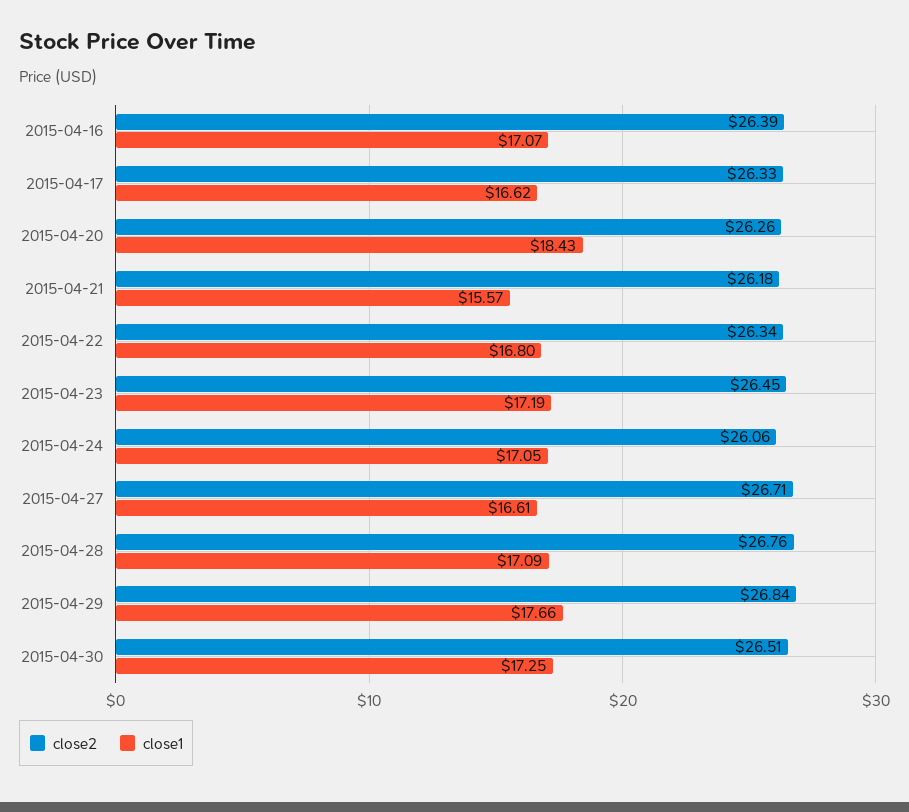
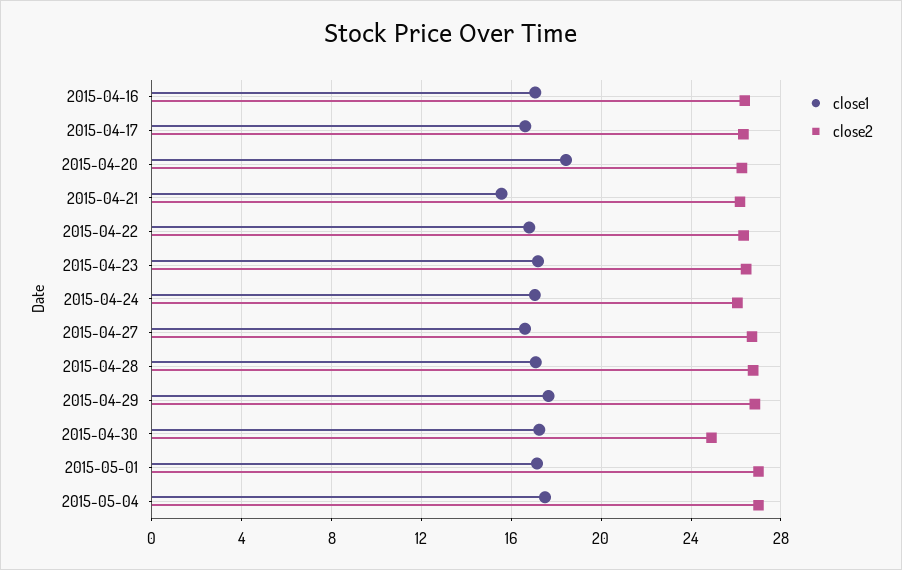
close2, 2015-04-30: 26.51 -> 25
close1, 2015-05-01: none -> 17
close2, 2015-05-01: none -> 27
close1, 2015-05-04: none -> 17.5
close2, 2015-05-04: none -> 27

